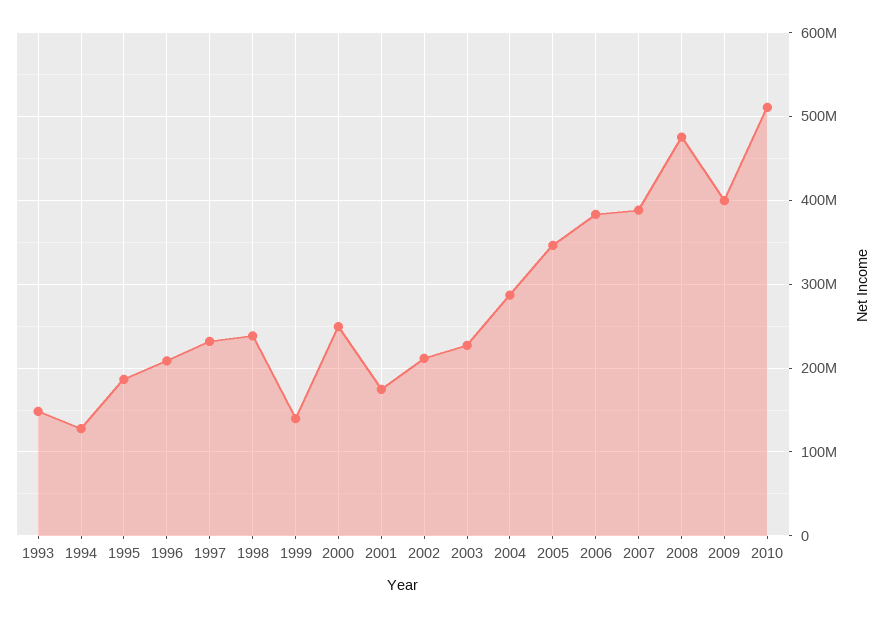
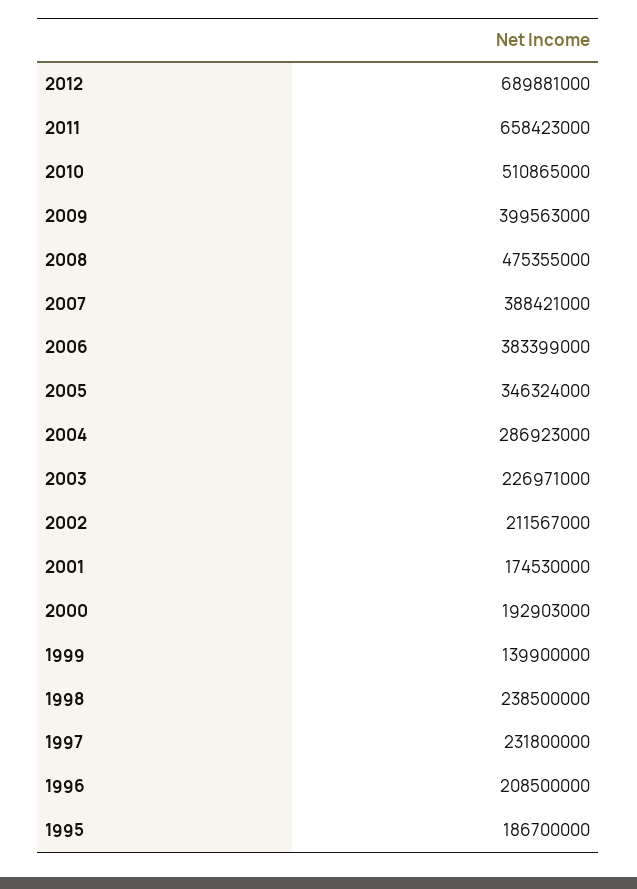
1993: 150000000 -> none
1994: 130000000 -> none
2000: 250000000 -> 192903000
2012: none -> 689881000
2011: none -> 658423000

